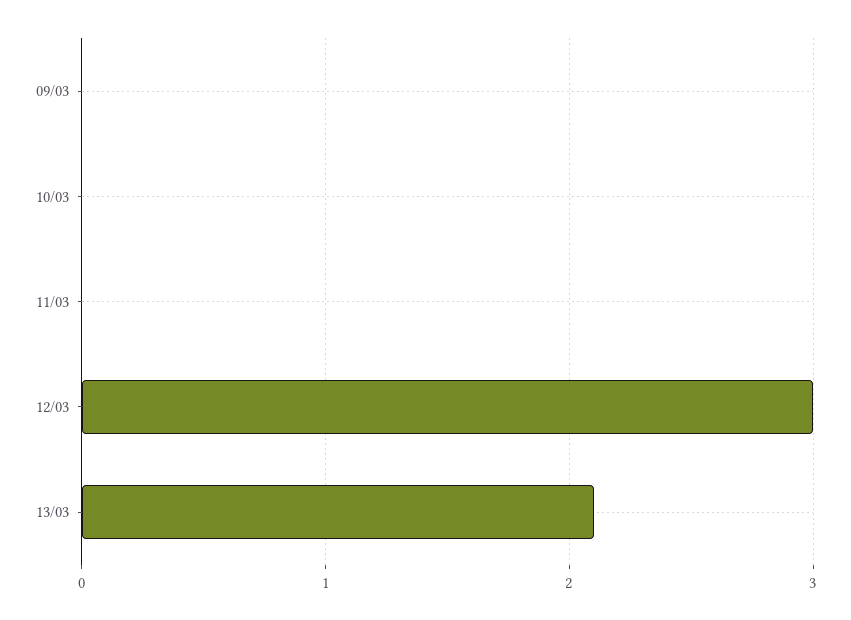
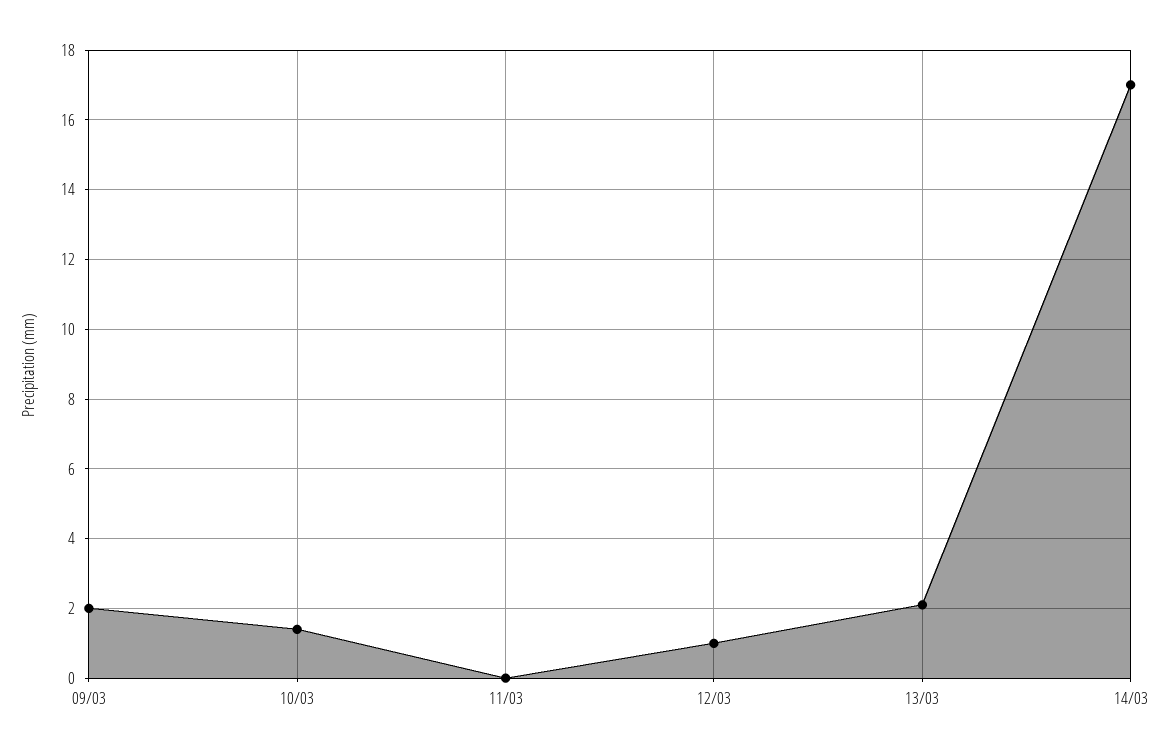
09/03: 0 -> 2
10/03: 0 -> 1.5
12/03: 3 -> 1
14/03: none -> 17

